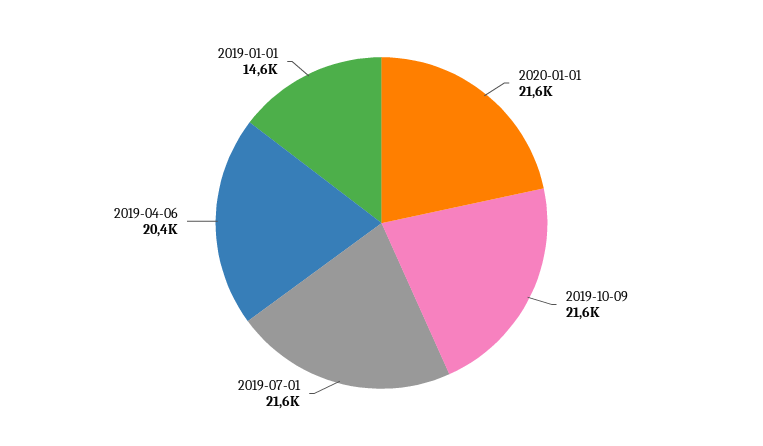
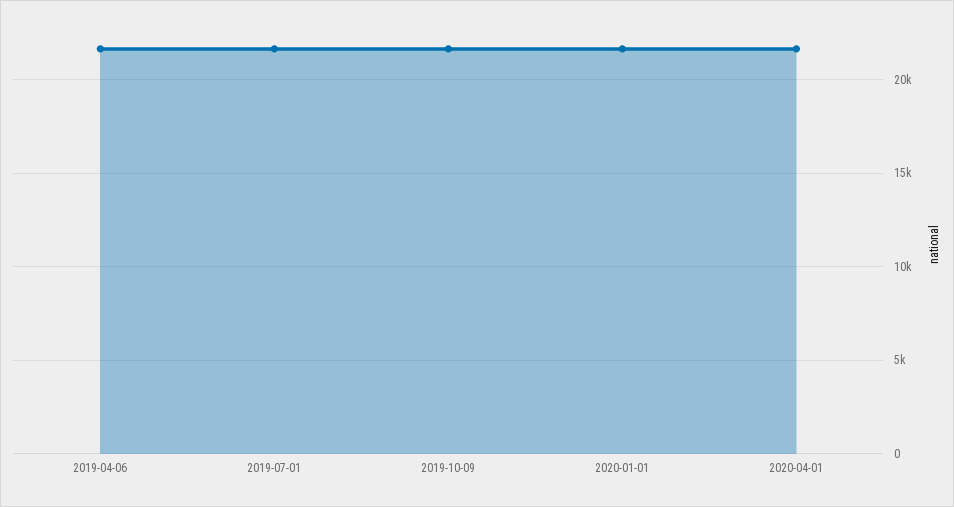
2019-04-06: 20400 -> 21500
2019-01-01: 14600 -> none
2020-04-01: none -> 21500

